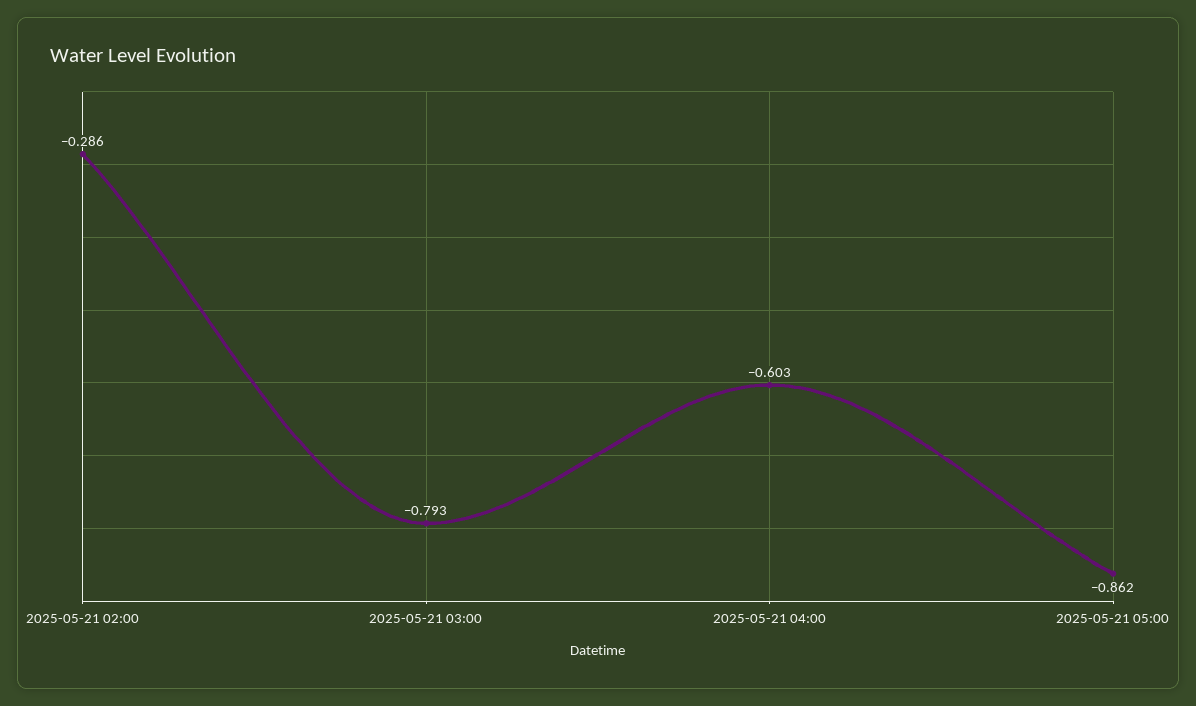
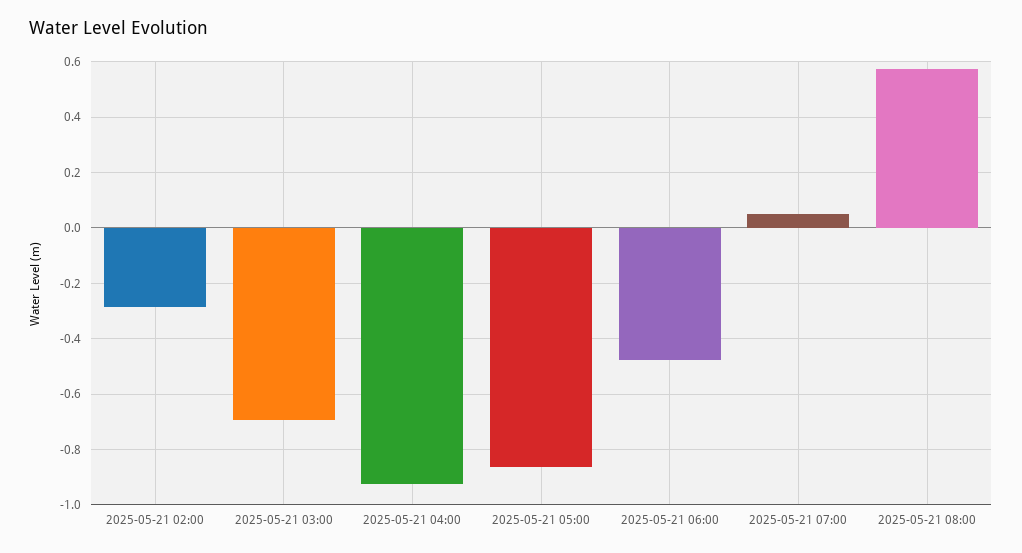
2025-05-21 03:00: -0.793 -> -0.7
2025-05-21 04:00: -0.603 -> -0.925
2025-05-21 06:00: none -> -0.475
2025-05-21 07:00: none -> 0.05
2025-05-21 08:00: none -> 0.575

